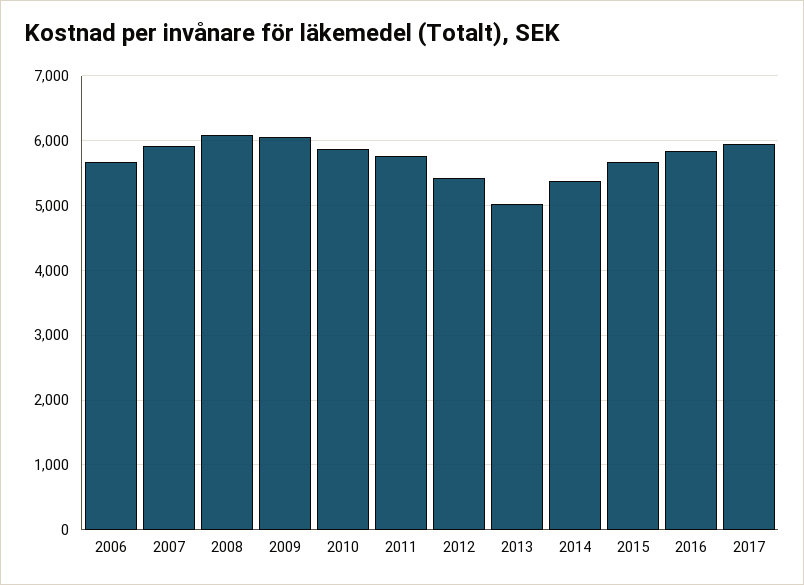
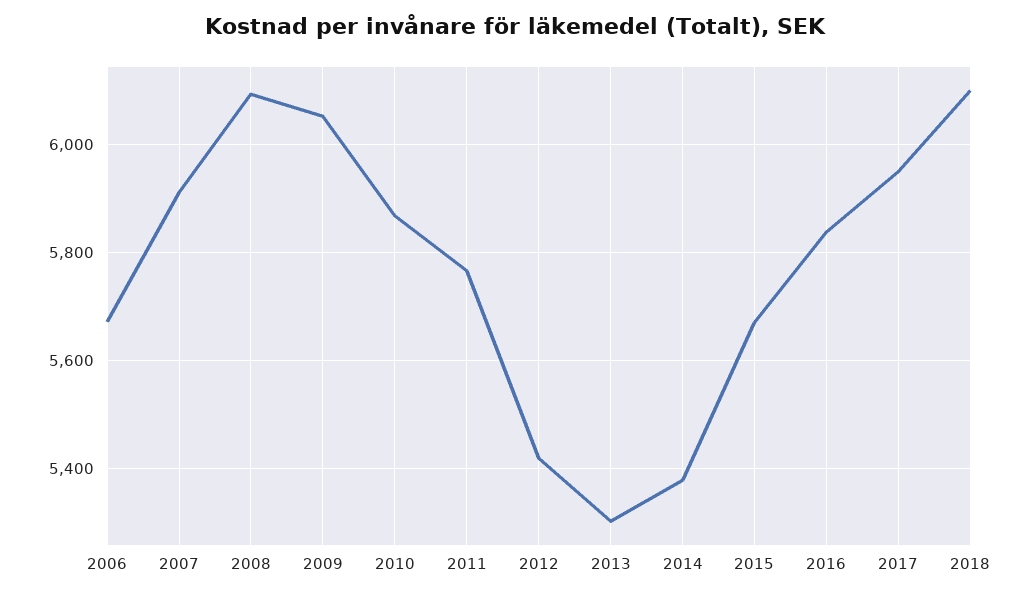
2013: 5000 -> 5300
2018: none -> 6100

